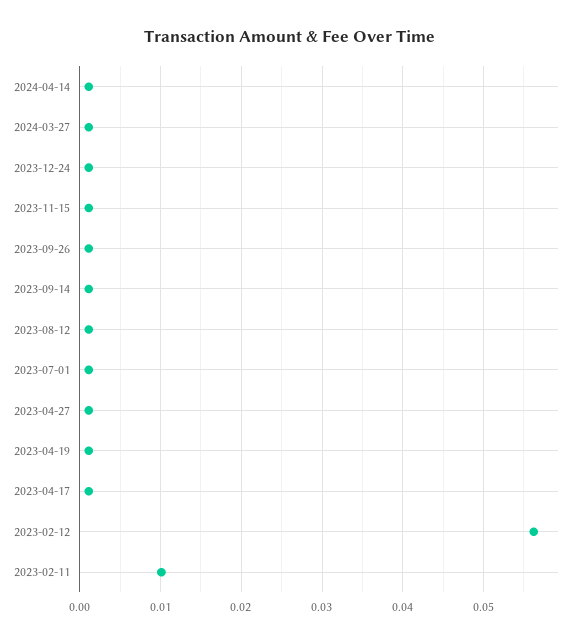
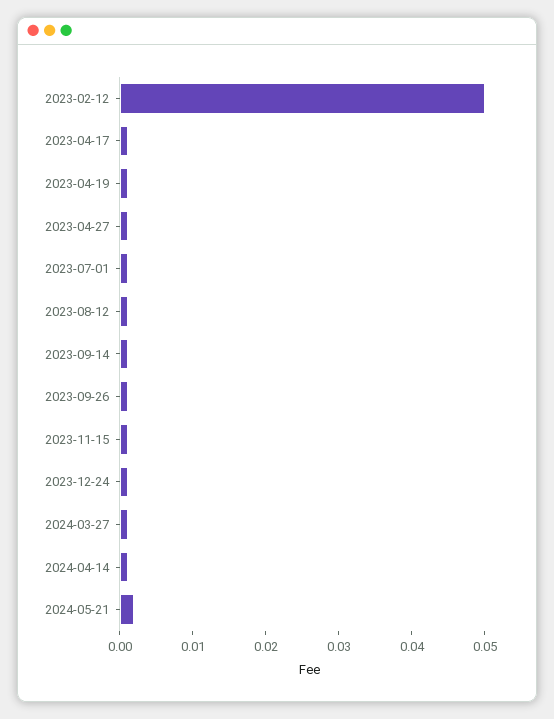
2023-02-12: 0.056 -> 0.05
2023-02-11: 0.01 -> none
2024-05-21: none -> 0.002

